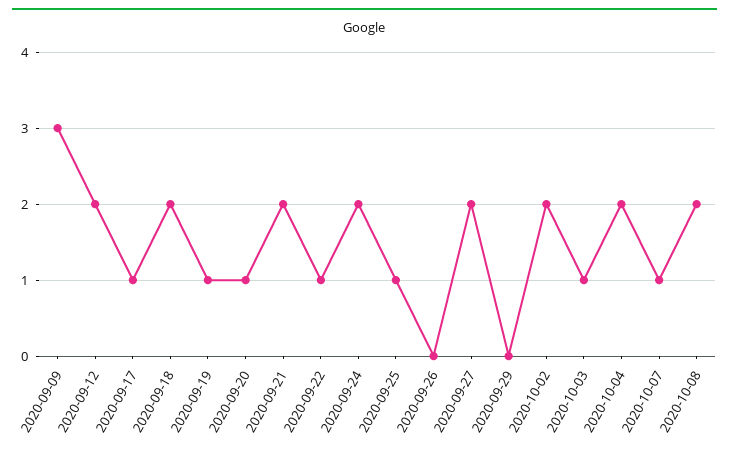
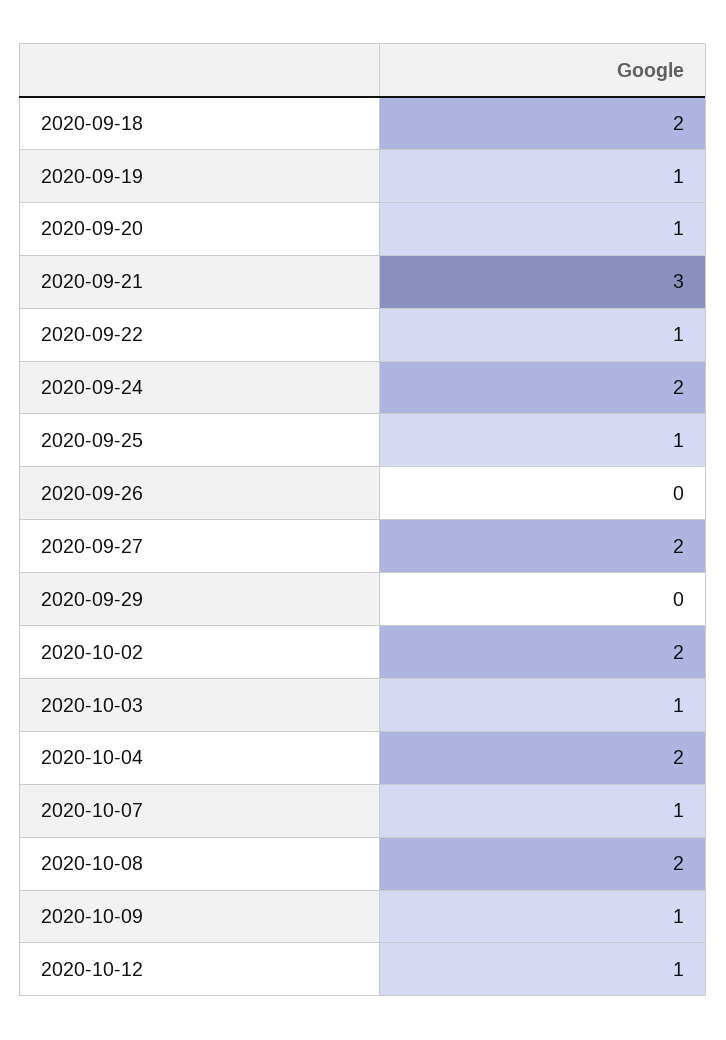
2020-09-09: 3 -> none
2020-09-12: 2 -> none
2020-09-17: 1 -> none
2020-09-21: 2 -> 3
2020-10-09: none -> 1
2020-10-12: none -> 1

